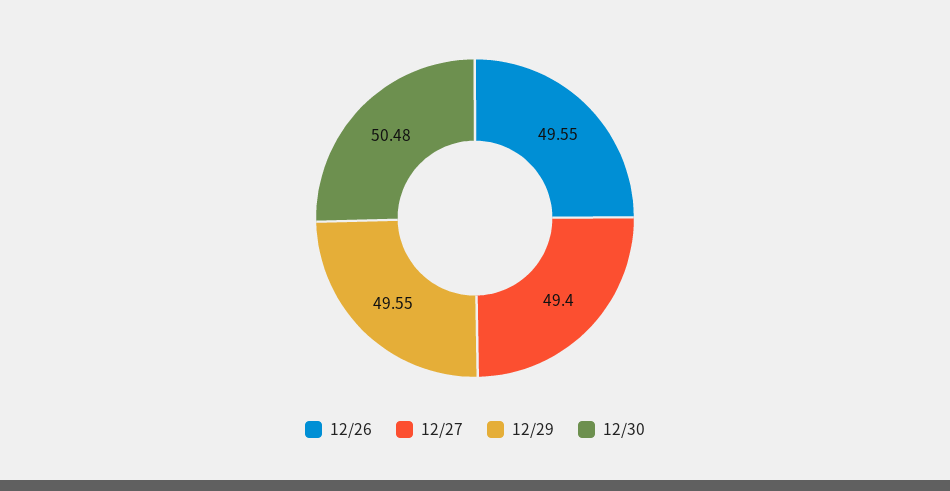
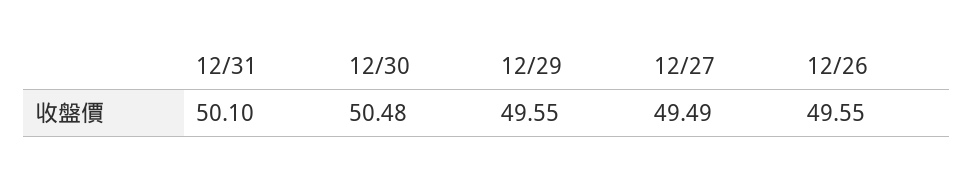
12/27: 49.4 -> 49.49
12/31: none -> 50.1

